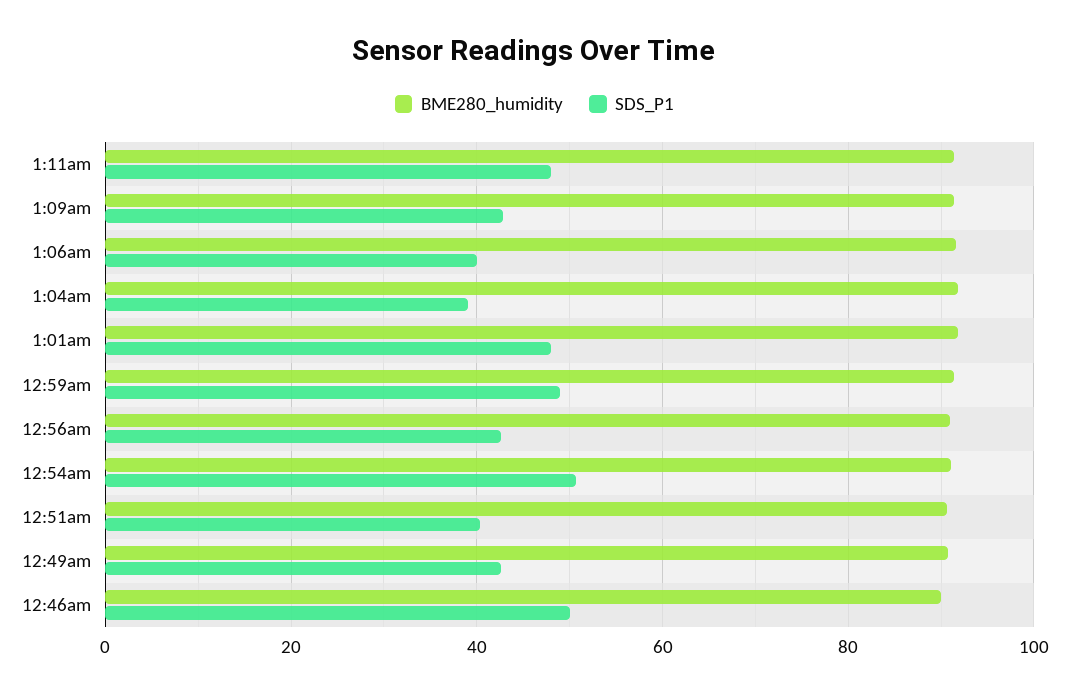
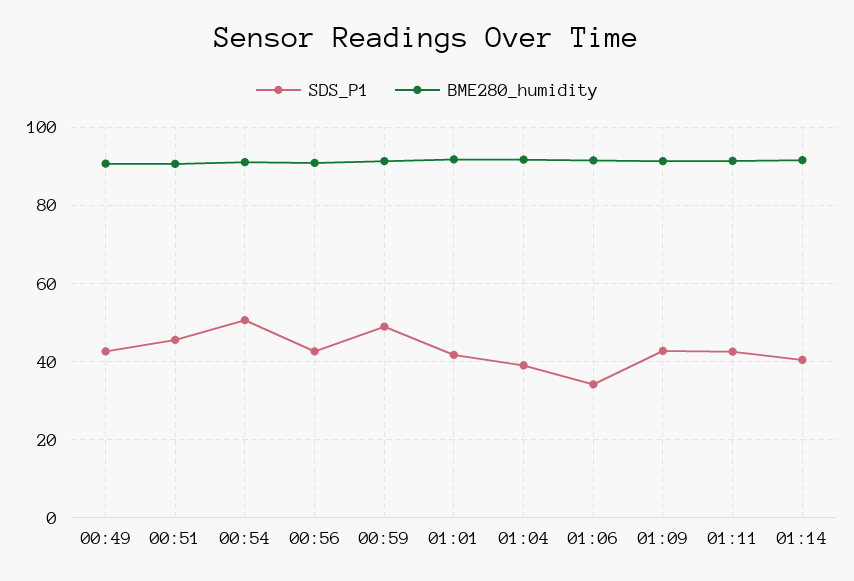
SDS_P1, 1:11am: 48 -> 42
SDS_P1, 1:06am: 40 -> 34
SDS_P1, 1:01am: 48 -> 42
SDS_P1, 12:51am: 40 -> 46
BME280_humidity, 12:46am: 90 -> none
SDS_P1, 12:46am: 50 -> none
SDS_P1, 01:14: none -> 40
BME280_humidity, 01:14: none -> 92

